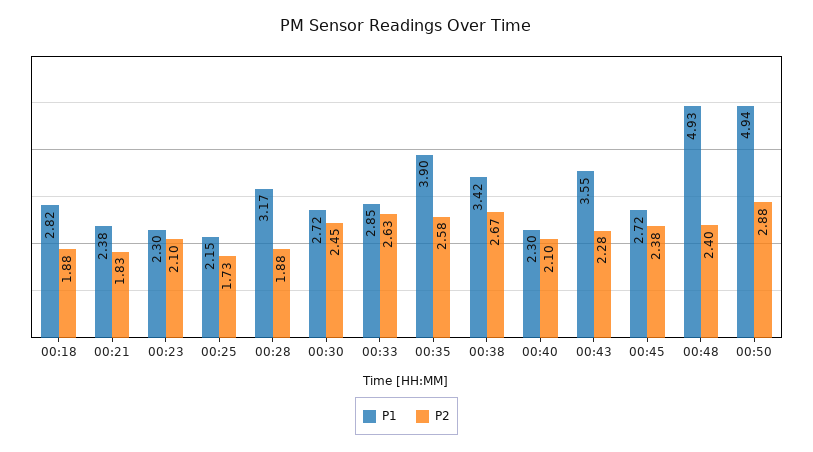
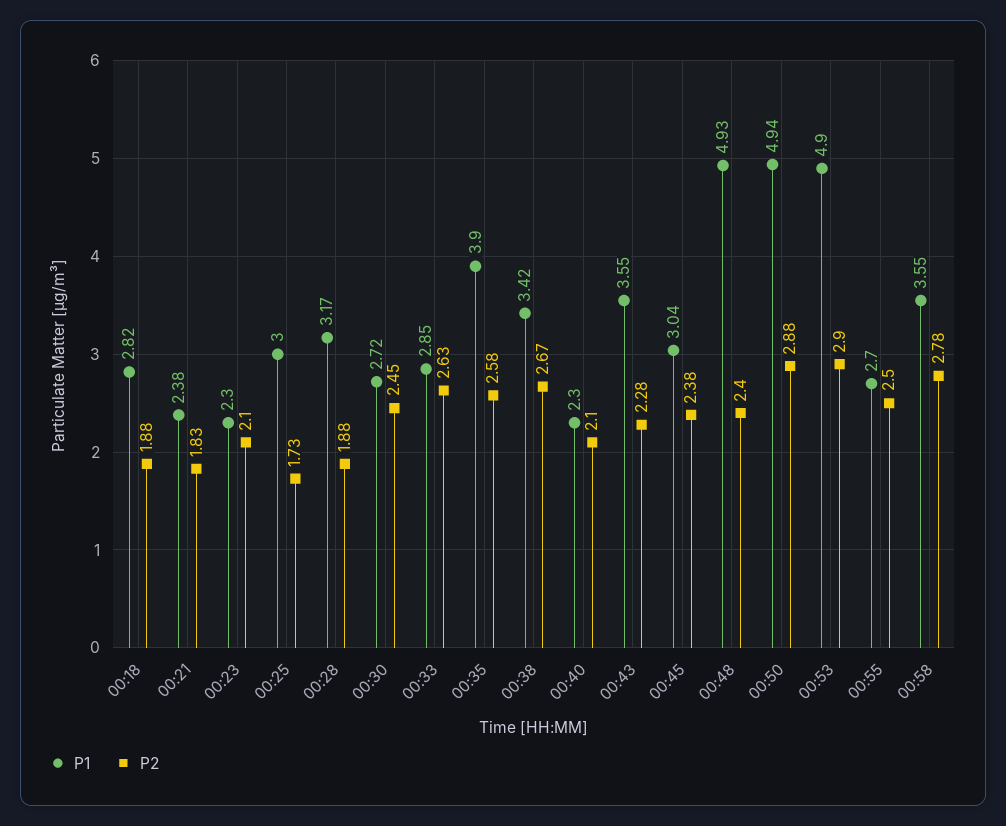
P1, 00:25: 2.15 -> 3
P1, 00:45: 2.72 -> 3.04
P1, 00:53: none -> 4.9
P2, 00:53: none -> 2.9
P1, 00:55: none -> 2.7
P2, 00:55: none -> 2.5
P1, 00:58: none -> 3.55
P2, 00:58: none -> 2.78

